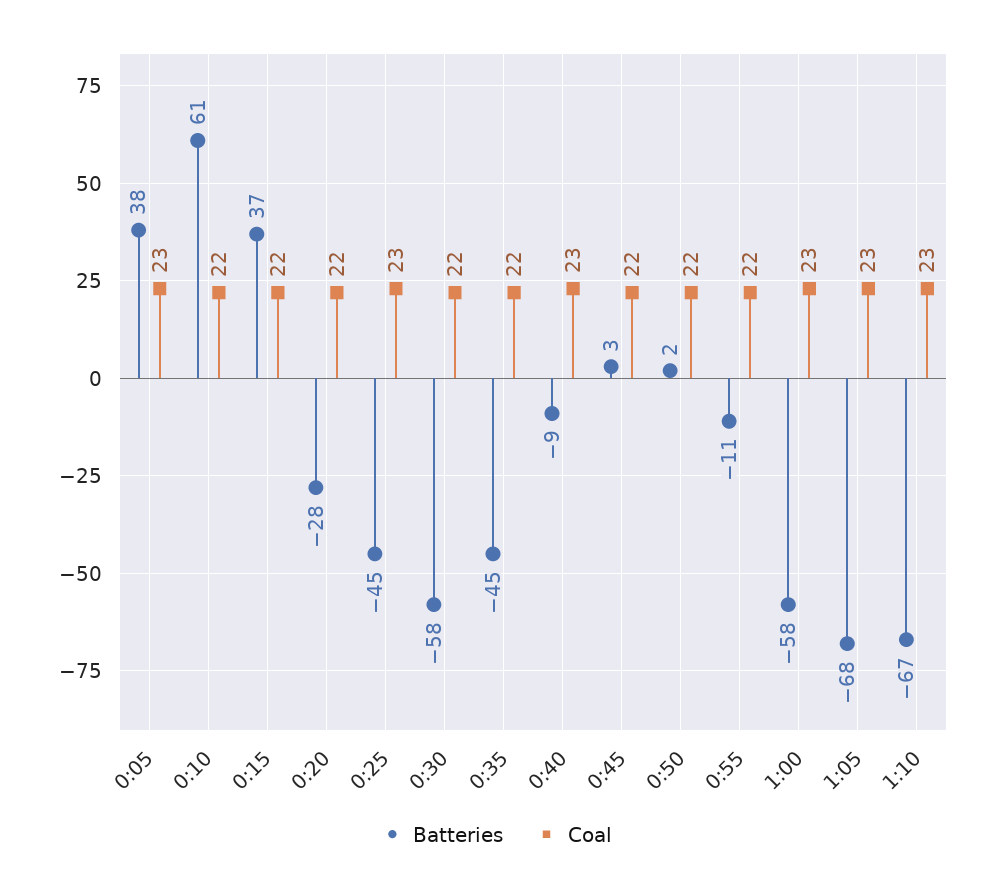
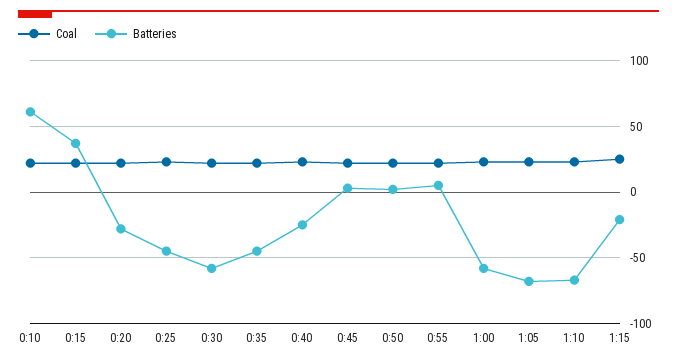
Batteries, 0:05: 38 -> none
Coal, 0:05: 23 -> none
Batteries, 0:40: -9 -> -25
Batteries, 0:55: -11 -> 5
Coal, 1:15: none -> 25
Batteries, 1:15: none -> -20

